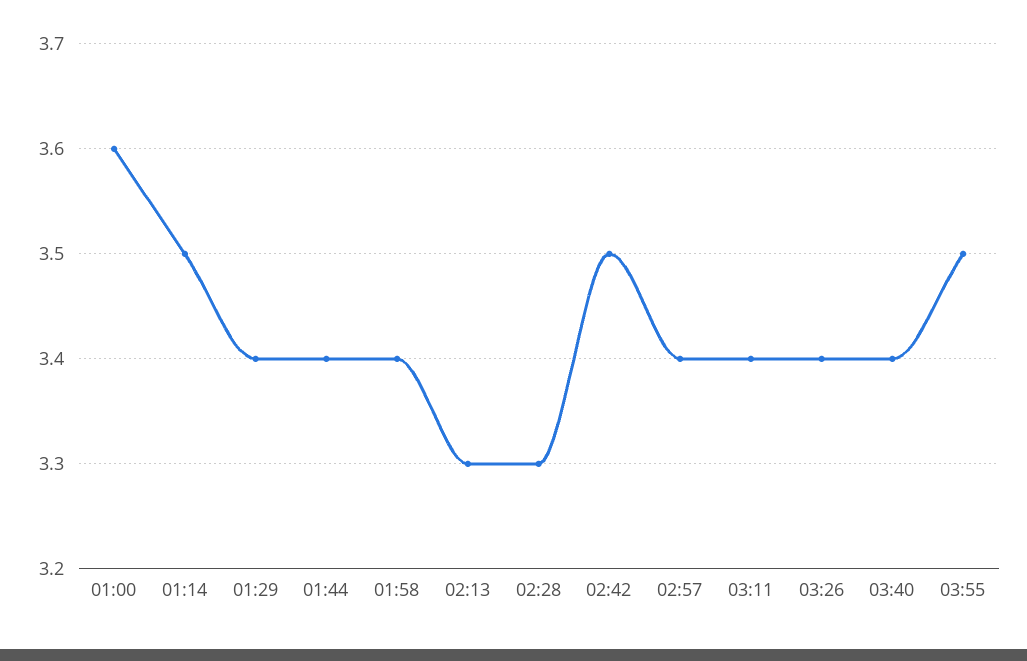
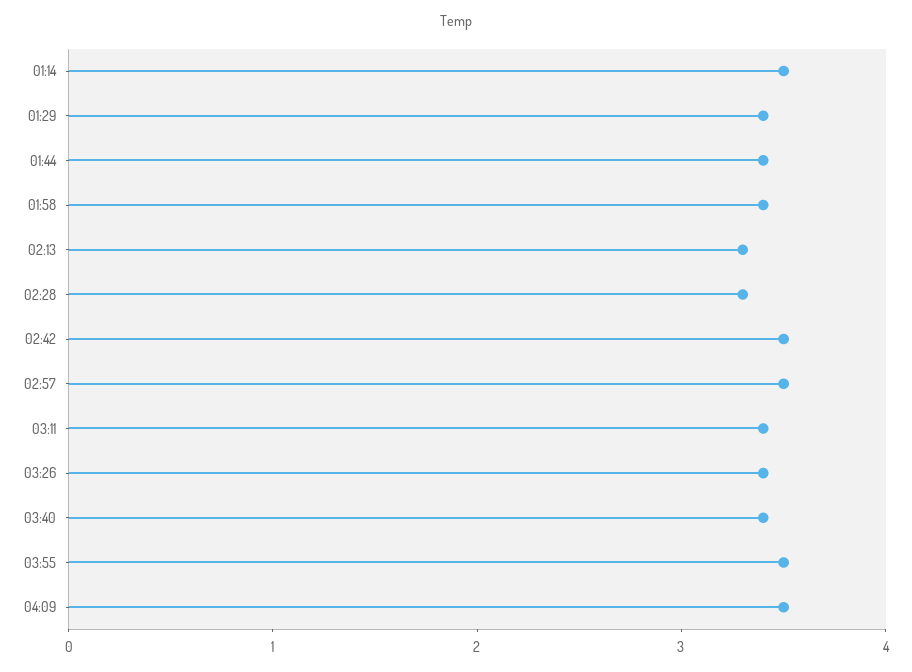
01:00: 3.6 -> none
02:57: 3.4 -> 3.5
04:09: none -> 3.5

